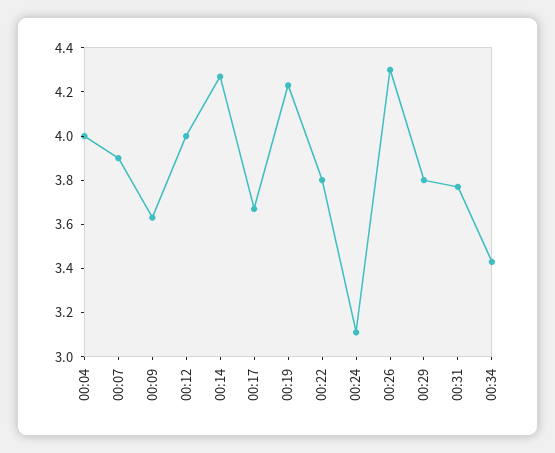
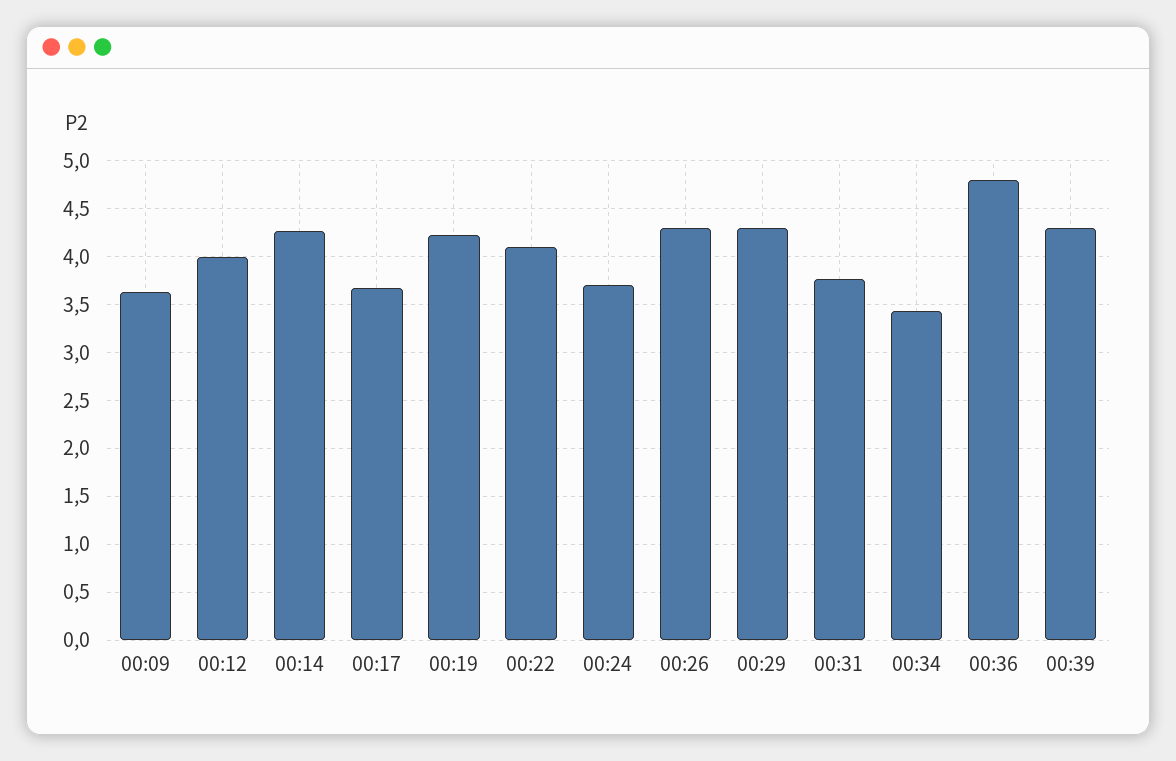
00:04: 4 -> none
00:07: 3.9 -> none
00:22: 3.8 -> 4.1
00:24: 3.1 -> 3.7
00:29: 3.8 -> 4.3
00:36: none -> 4.8
00:39: none -> 4.3

